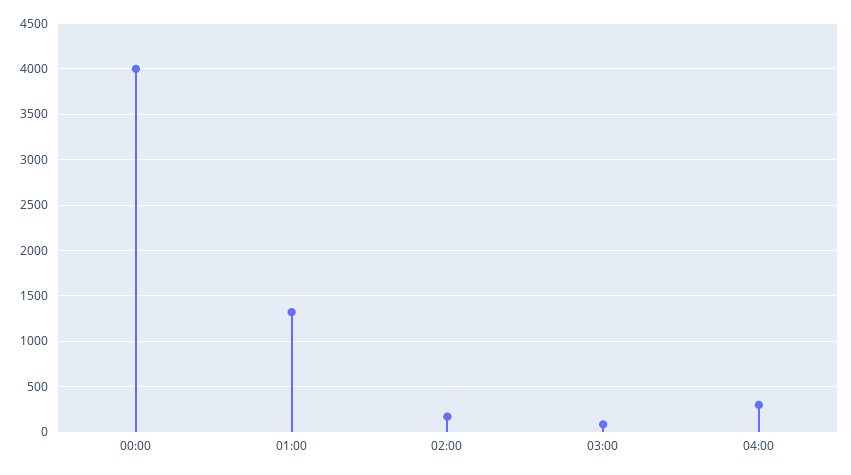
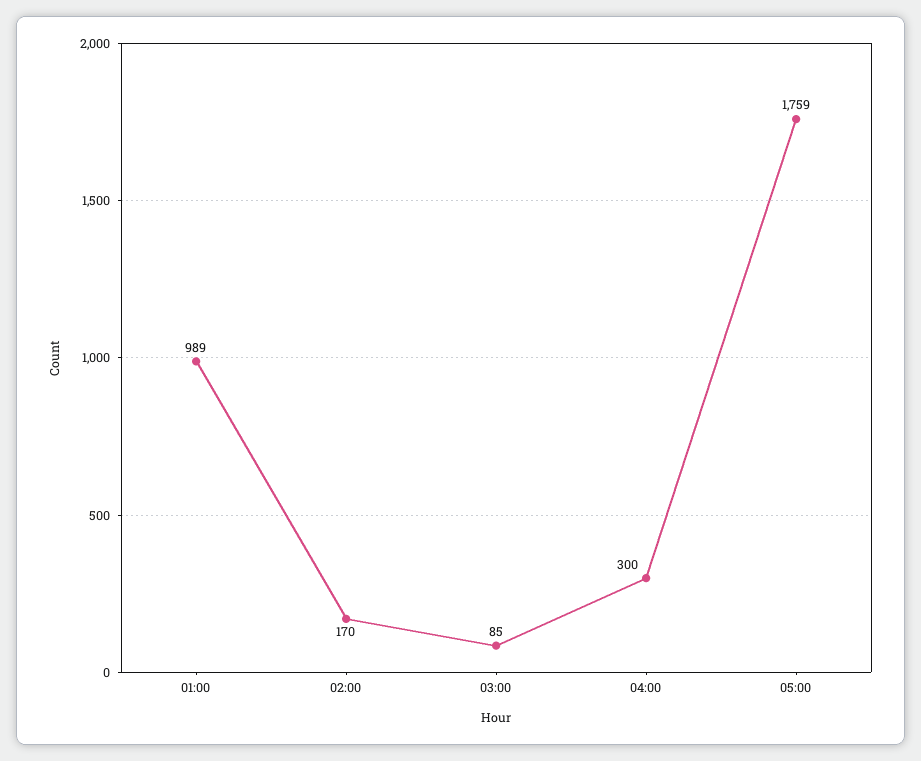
00:00: 4000 -> none
01:00: 1300 -> 989
05:00: none -> 1759

